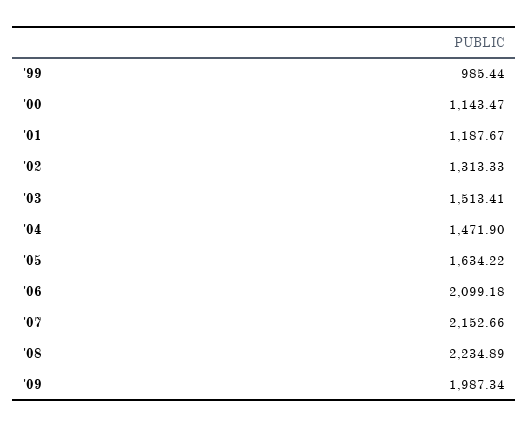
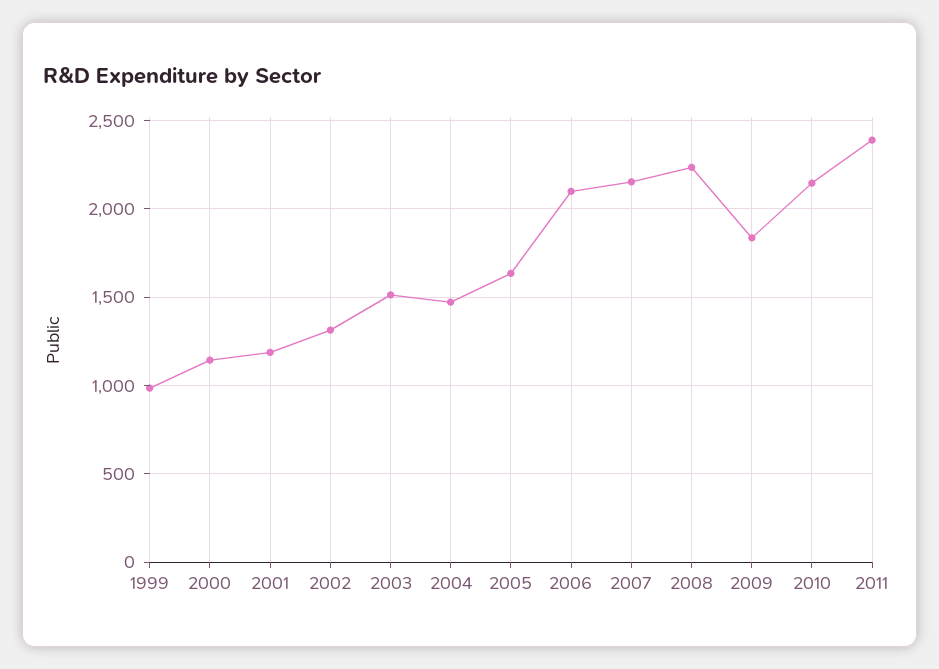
'09: 1987.34 -> 1850
2010: none -> 2150
2011: none -> 2400

